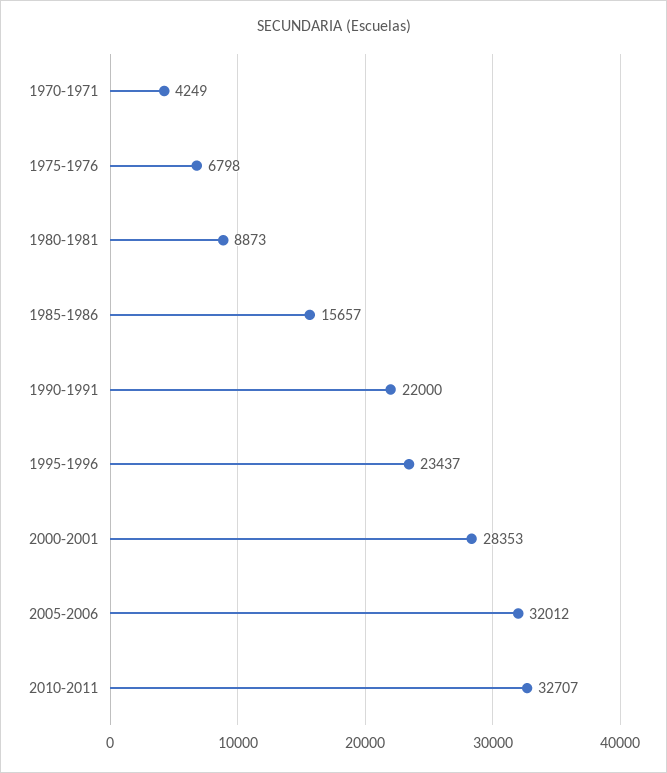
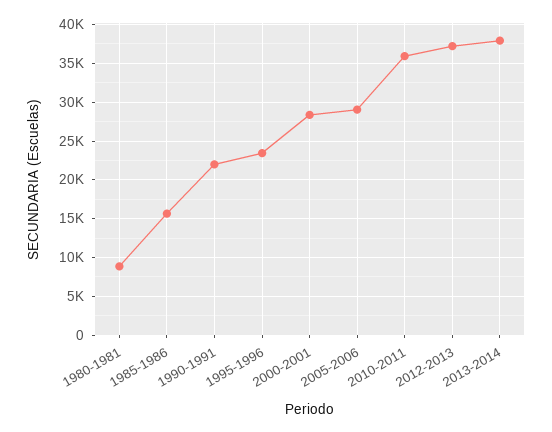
1970-1971: 4249 -> none
1975-1976: 6798 -> none
2005-2006: 32012 -> 29000
2010-2011: 32707 -> 36000
2012-2013: none -> 37000
2013-2014: none -> 38000

